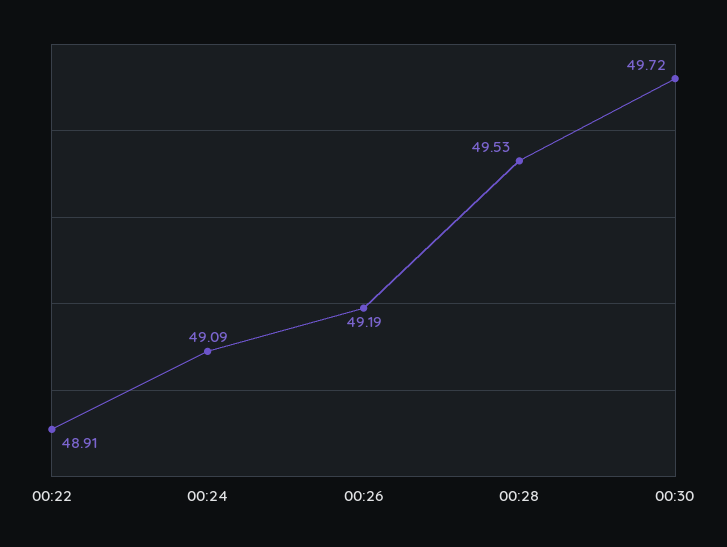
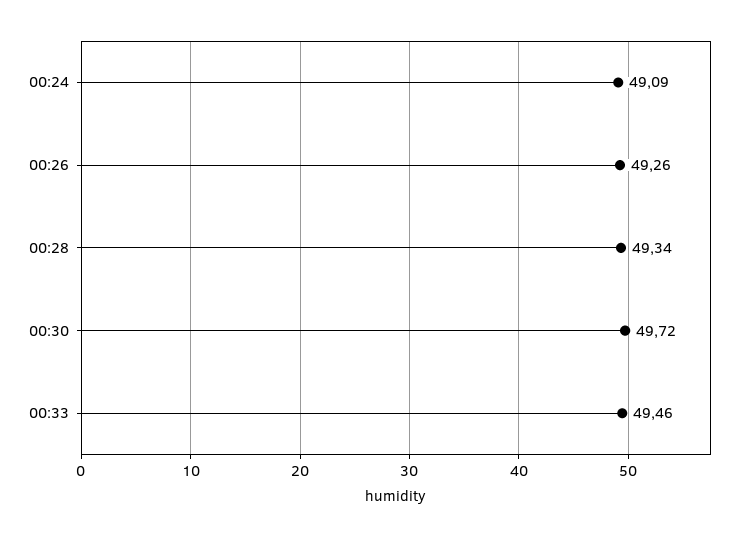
00:22: 48.91 -> none
00:26: 49.19 -> 49.26
00:28: 49.53 -> 49.34
00:33: none -> 49.46

